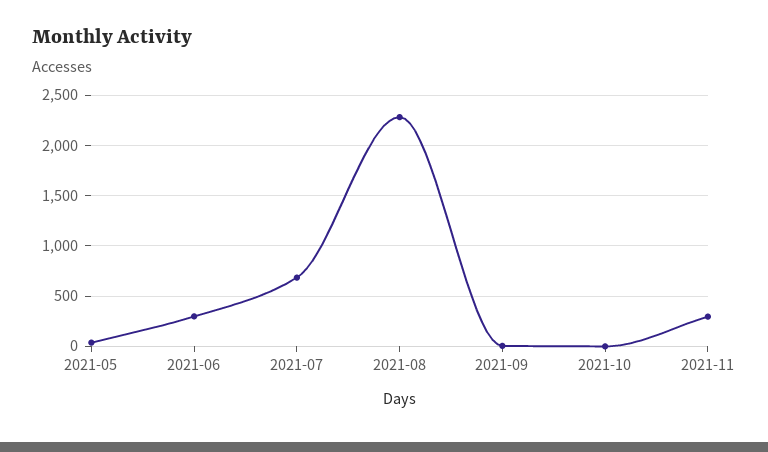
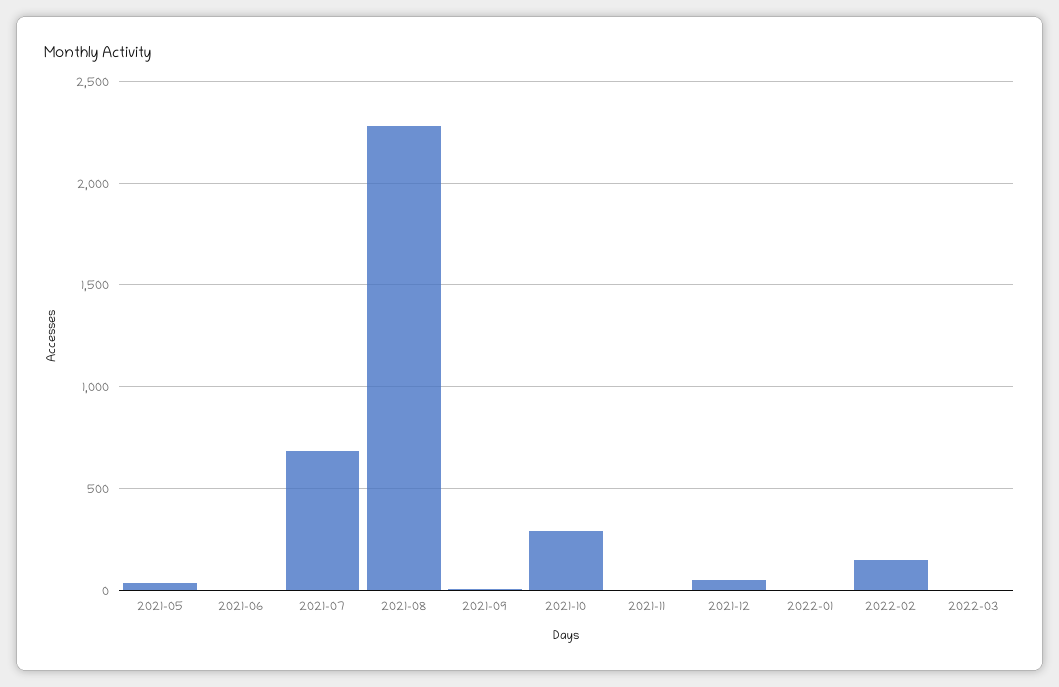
2021-06: 300 -> 0
2021-10: 0 -> 300
2021-11: 300 -> 0
2021-12: none -> 50
2022-01: none -> 0
2022-02: none -> 150
2022-03: none -> 0

